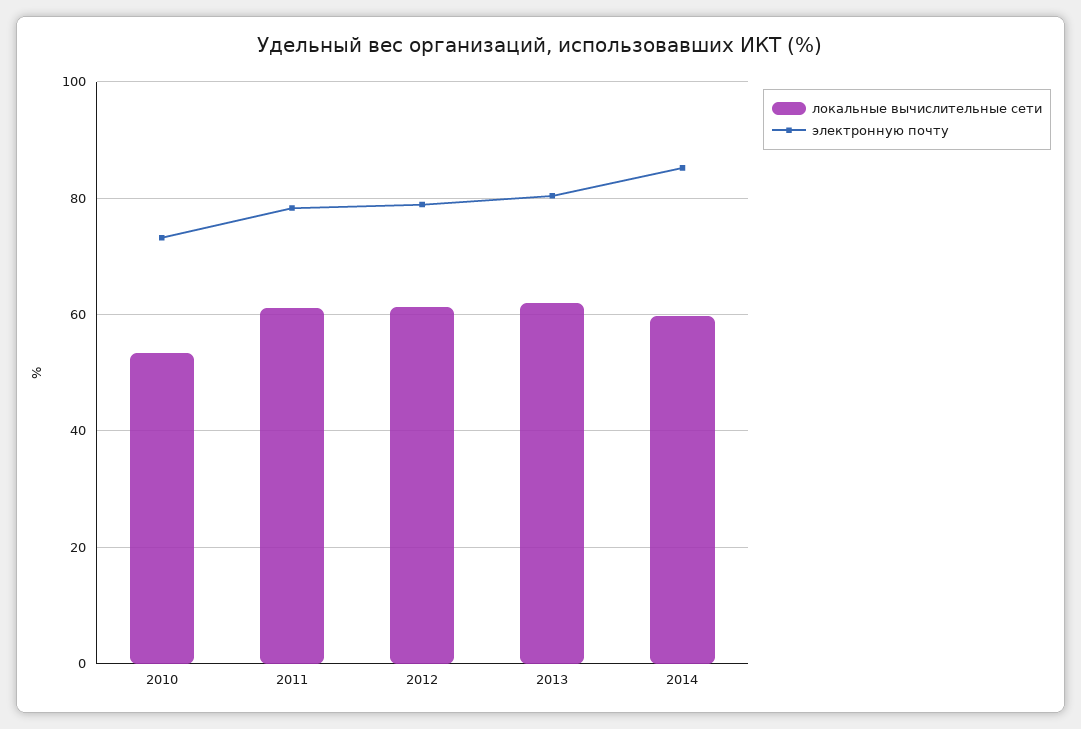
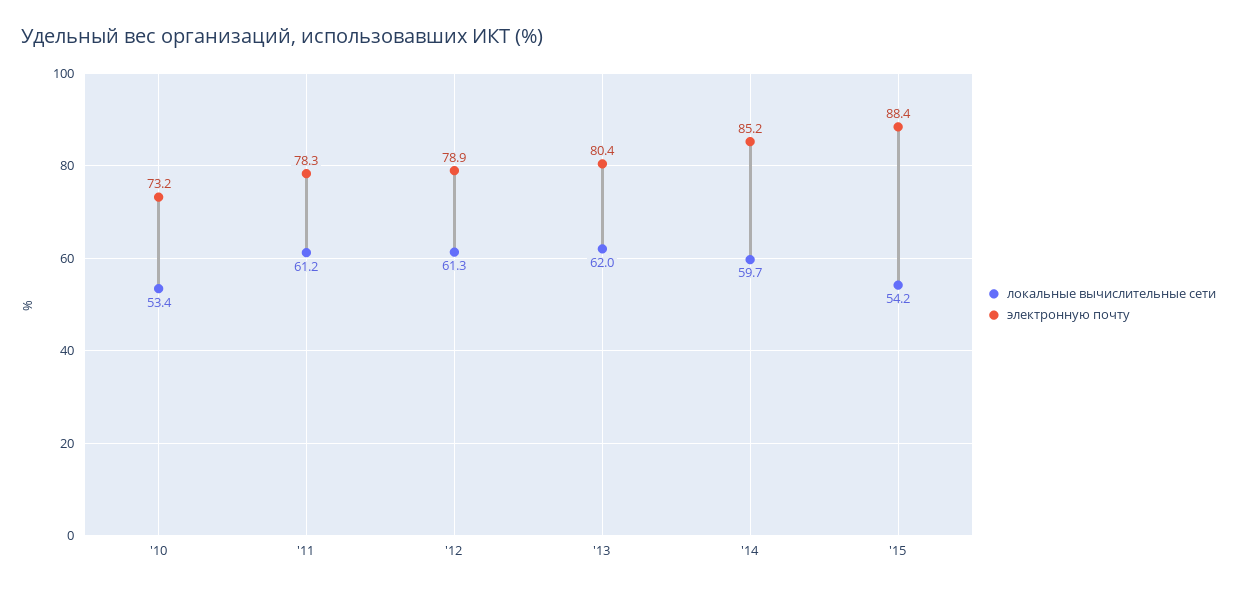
локальные вычислительные сети, '15: none -> 54.2
электронную почту, '15: none -> 88.4

